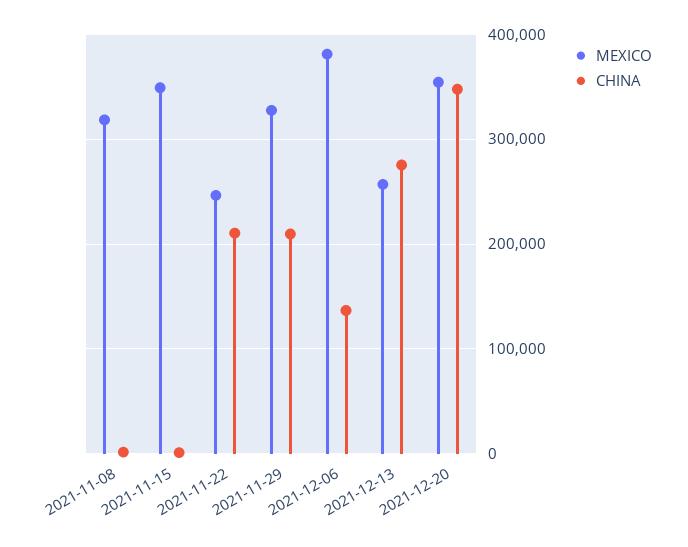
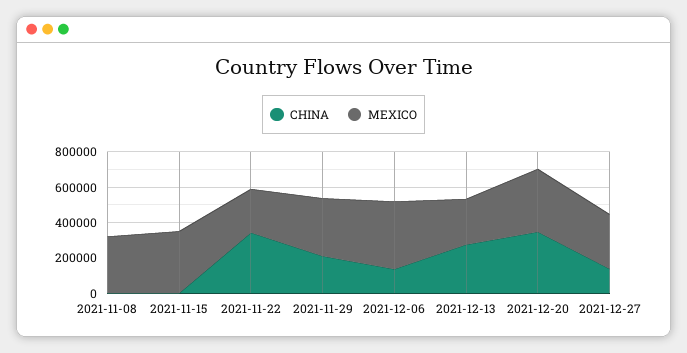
CHINA, 2021-11-22: 210000 -> 350000
CHINA, 2021-12-27: none -> 150000
MEXICO, 2021-12-27: none -> 300000

